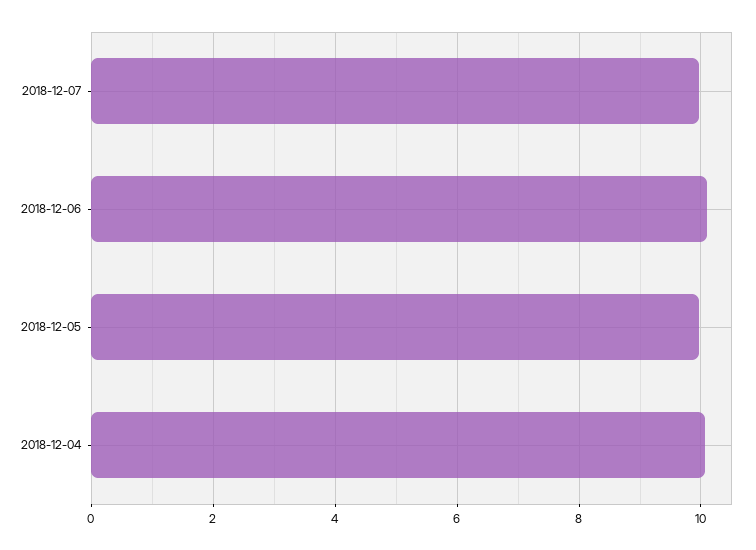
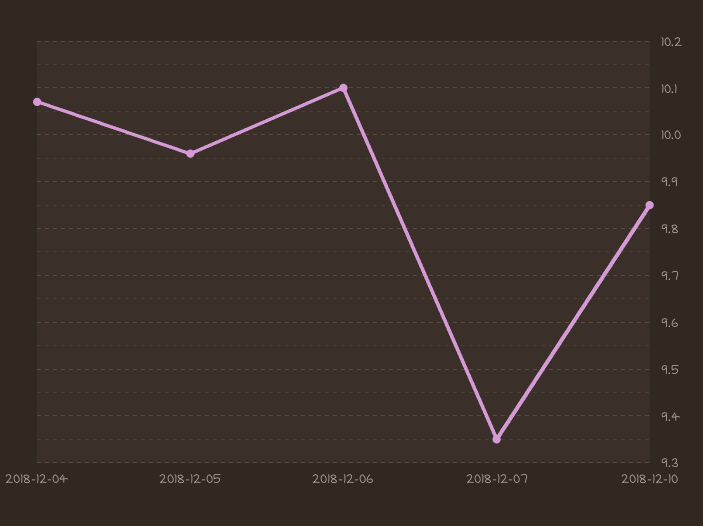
2018-12-07: 10 -> 9.35
2018-12-10: none -> 9.85

